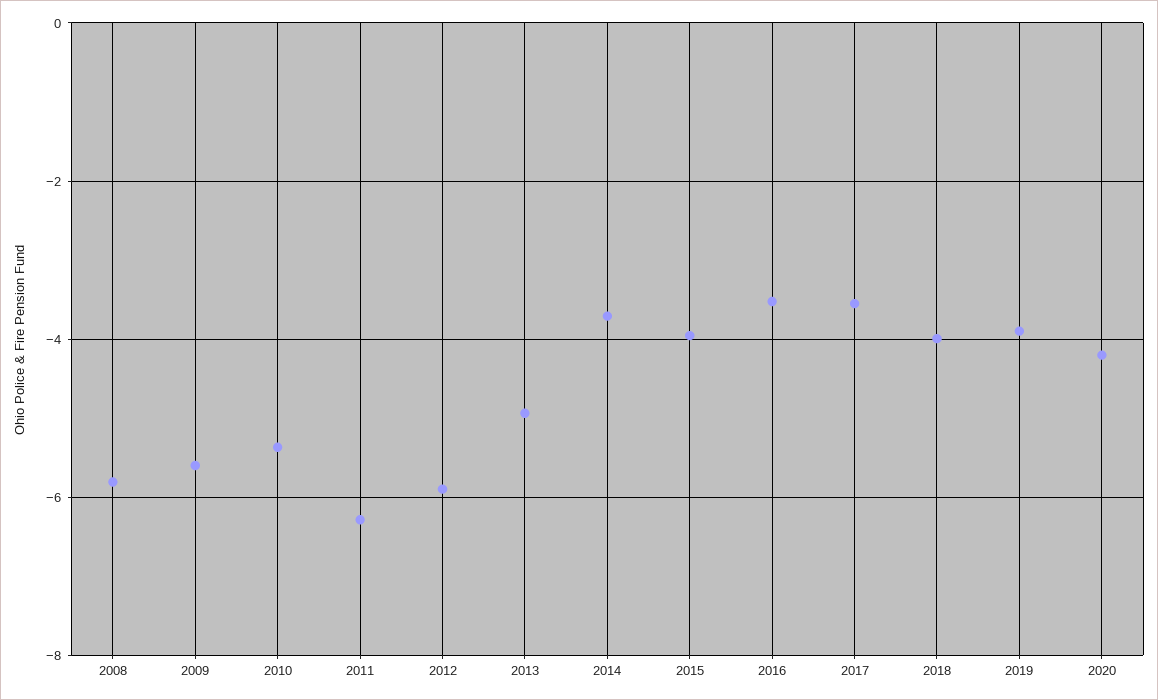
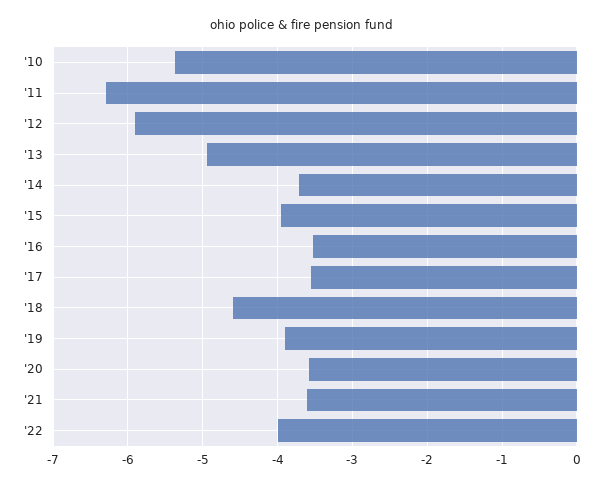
2008: -5.8 -> none
2009: -5.6 -> none
2018: -4 -> -4.6
2020: -4.2 -> -3.6
'21: none -> -3.6
'22: none -> -4

